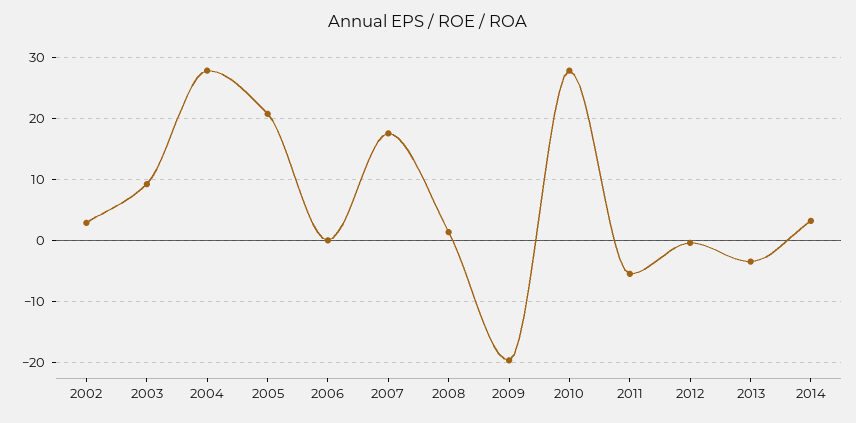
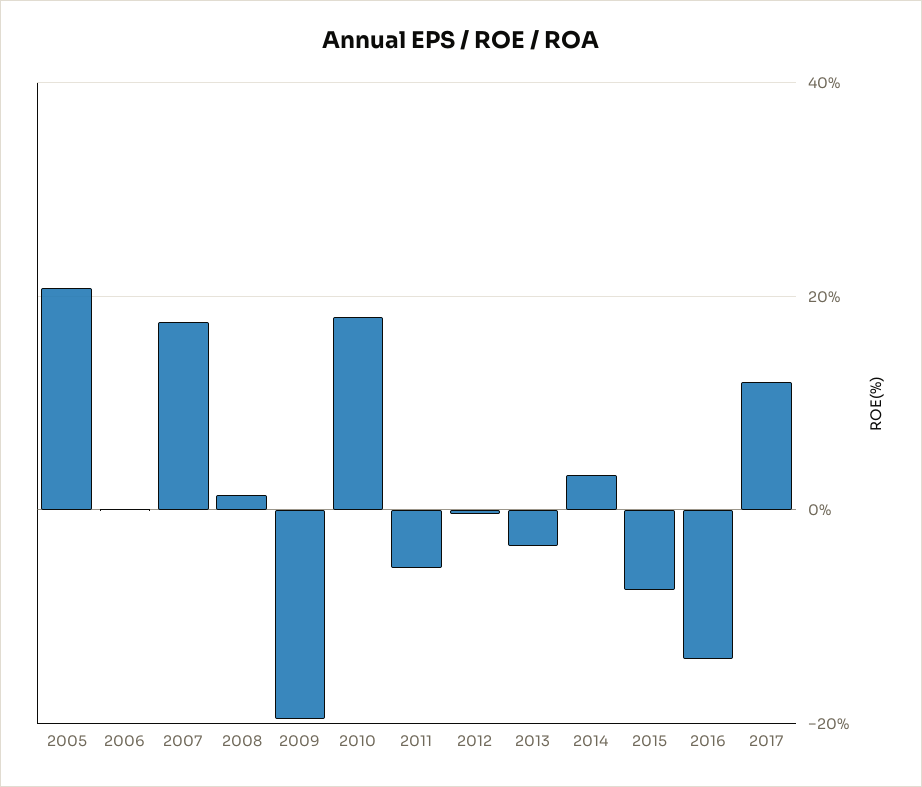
2002: 3 -> none
2003: 9 -> none
2004: 28 -> none
2010: 28 -> 18
2015: none -> -8
2016: none -> -14
2017: none -> 12

